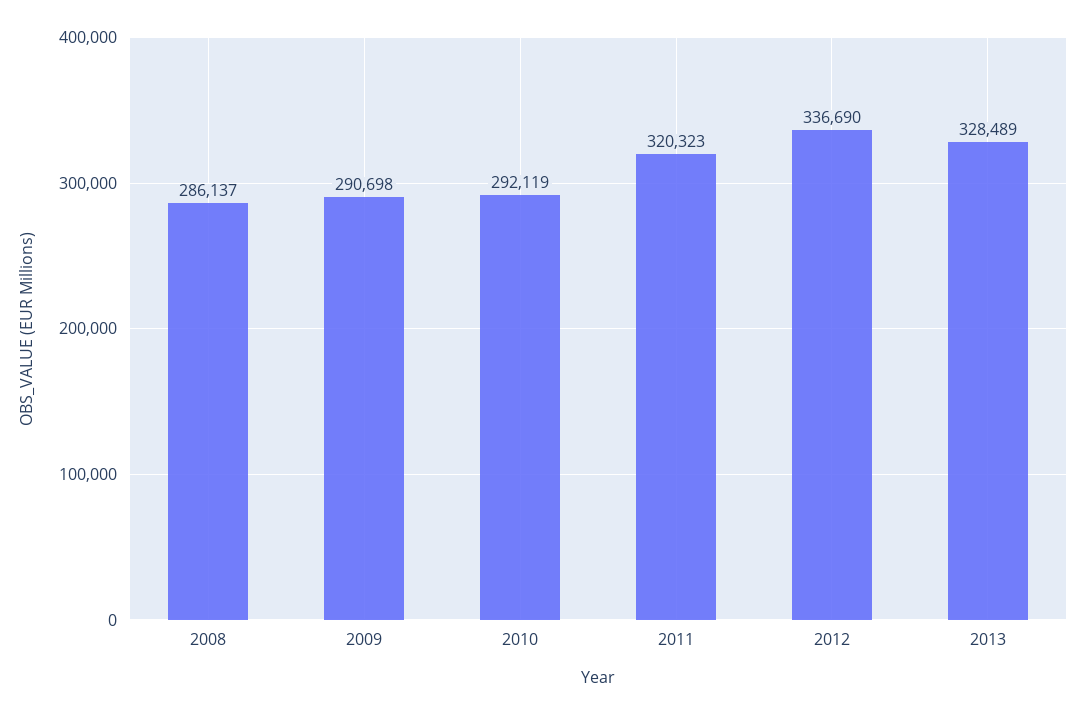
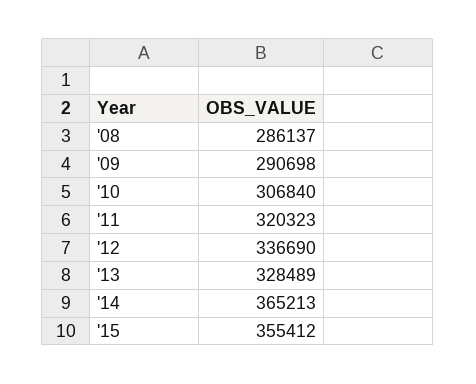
2010: 292119 -> 306840
'14: none -> 365213
'15: none -> 355412

